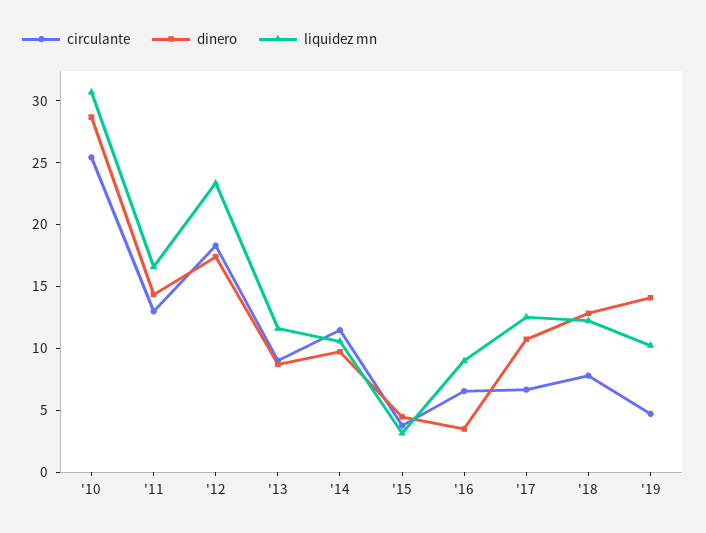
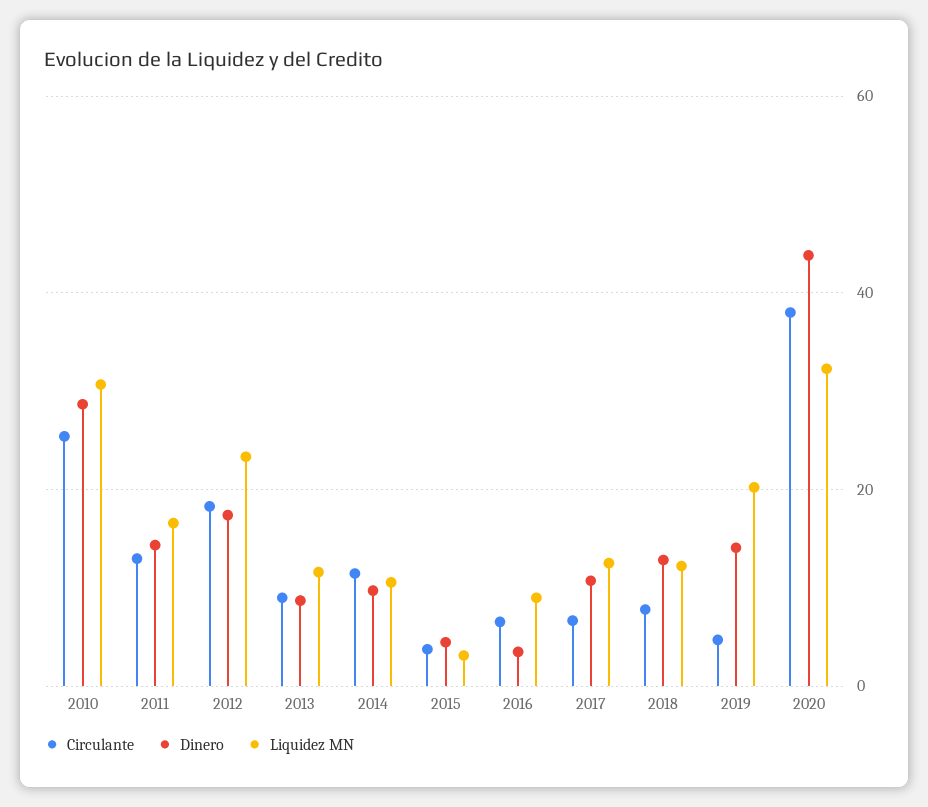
liquidez mn, '19: 10 -> 20
circulante, 2020: none -> 38
dinero, 2020: none -> 44
liquidez mn, 2020: none -> 32

